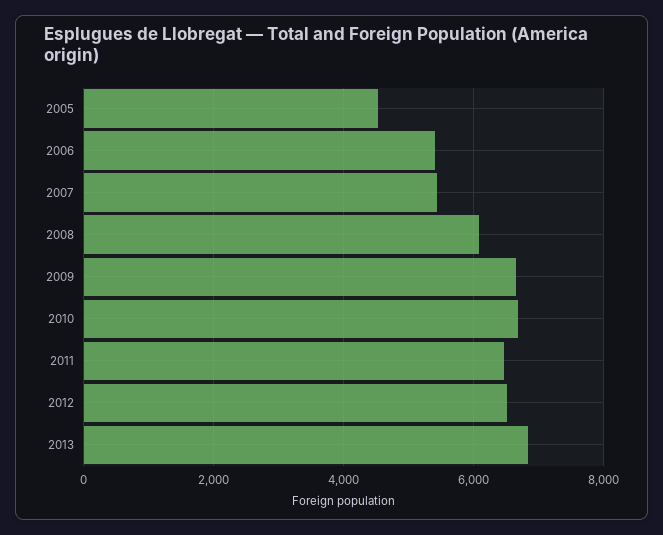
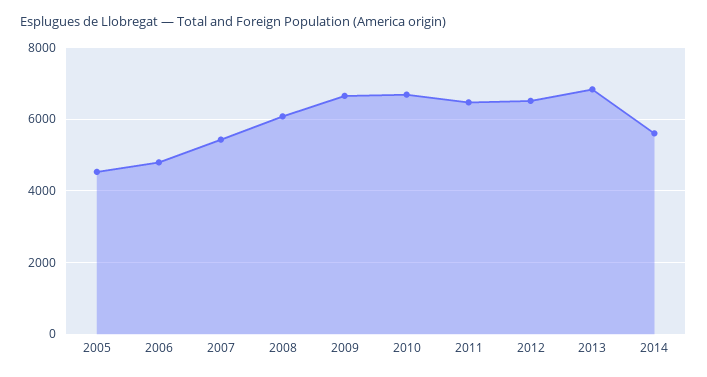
2006: 5400 -> 4800
2014: none -> 5600

